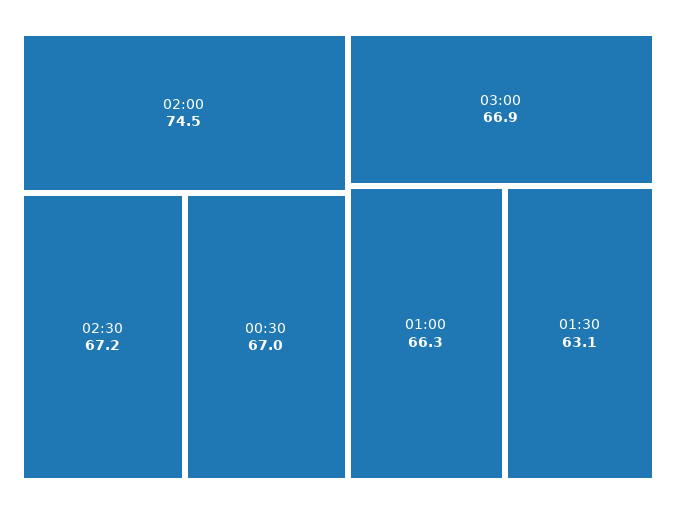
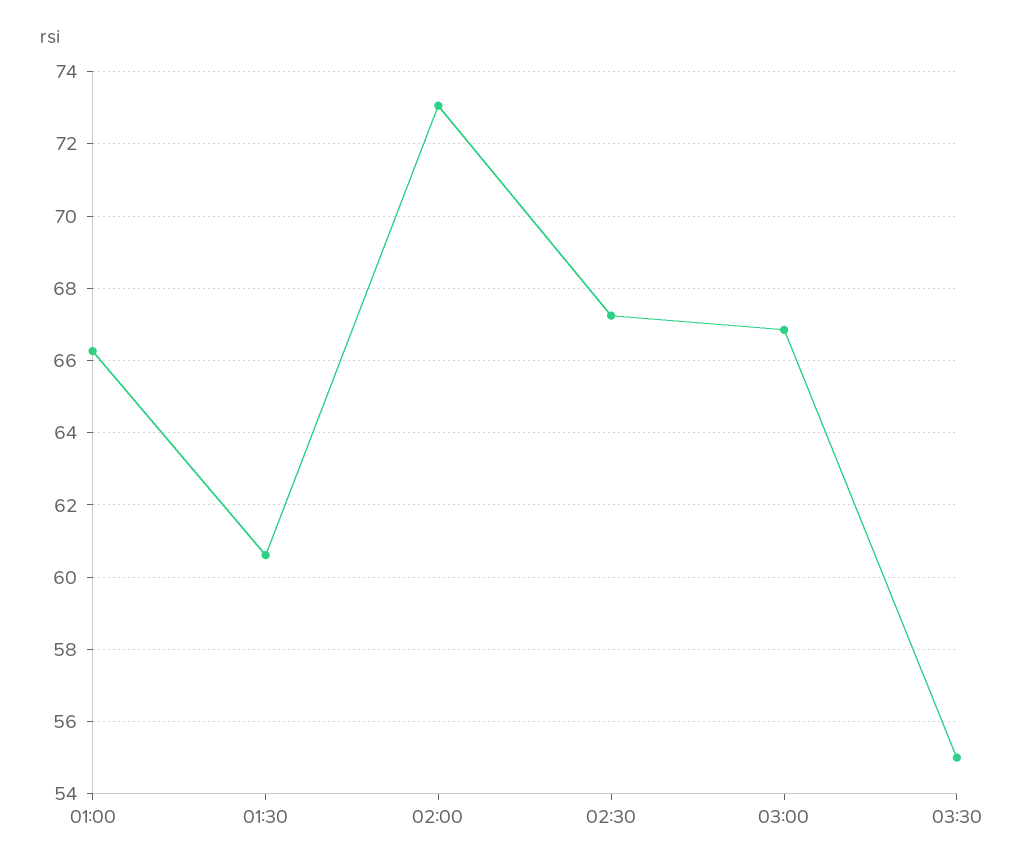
02:00: 74.5 -> 73
00:30: 67 -> none
01:30: 63.1 -> 60.6
03:30: none -> 55

